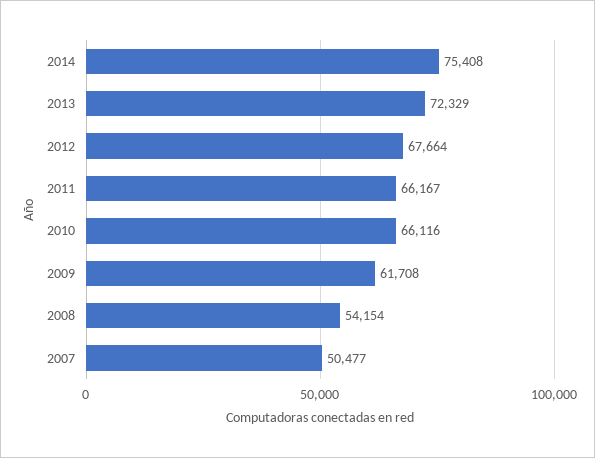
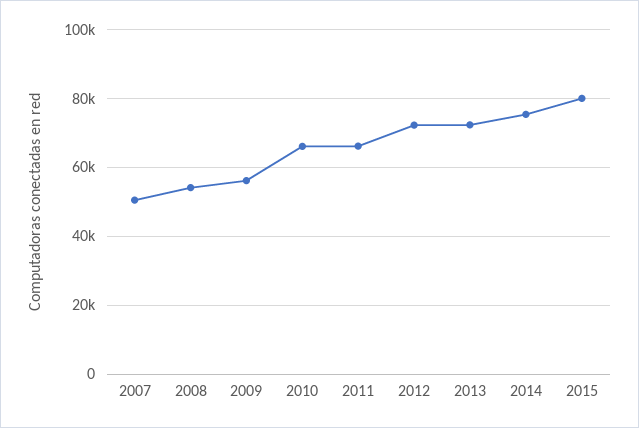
2012: 67664 -> 72000
2009: 61708 -> 56000
2015: none -> 80000

